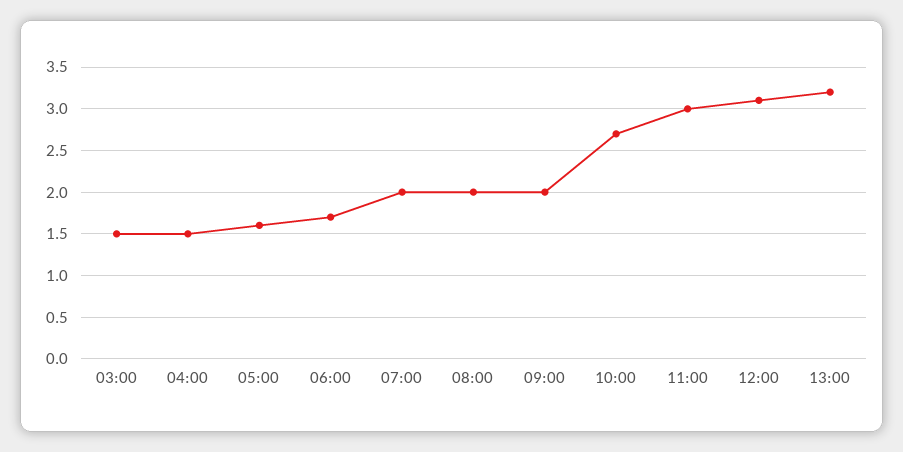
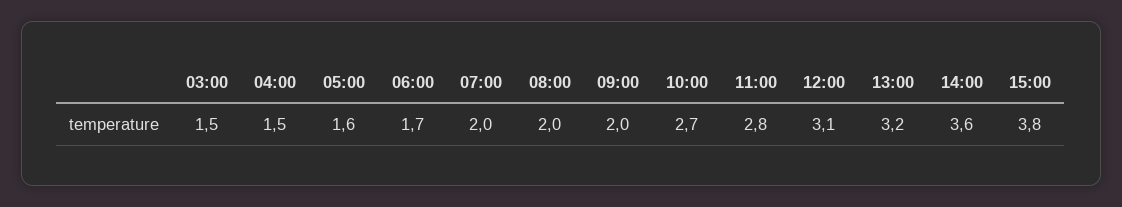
11:00: 3 -> 2.8
14:00: none -> 3.6
15:00: none -> 3.8

